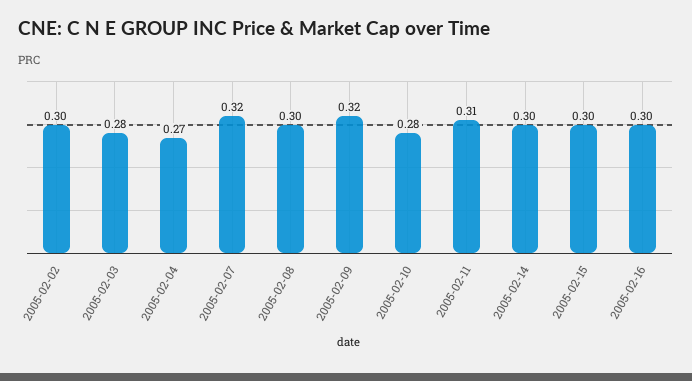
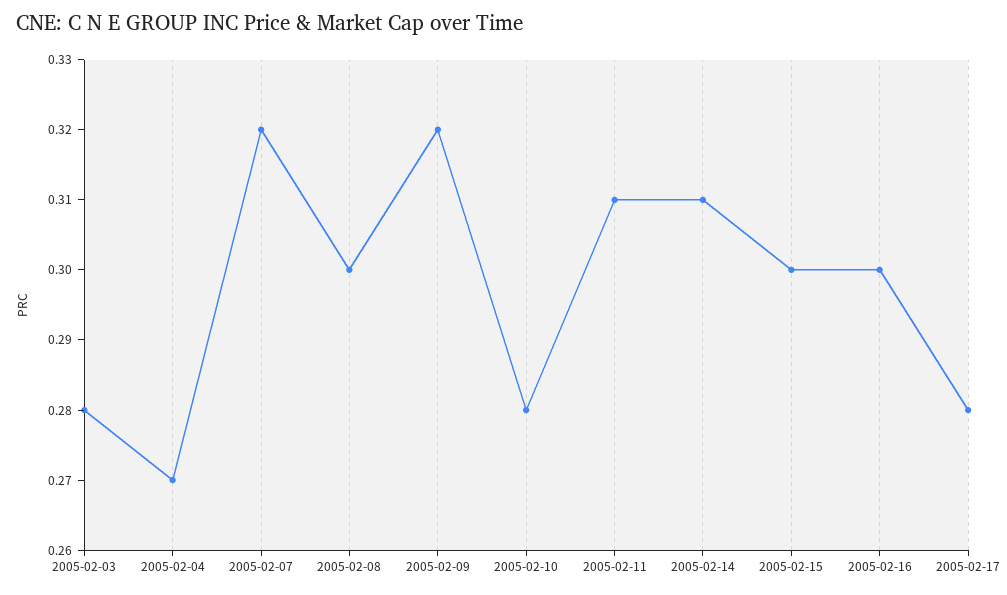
2005-02-02: 0.3 -> none
2005-02-14: 0.3 -> 0.31
2005-02-17: none -> 0.28

